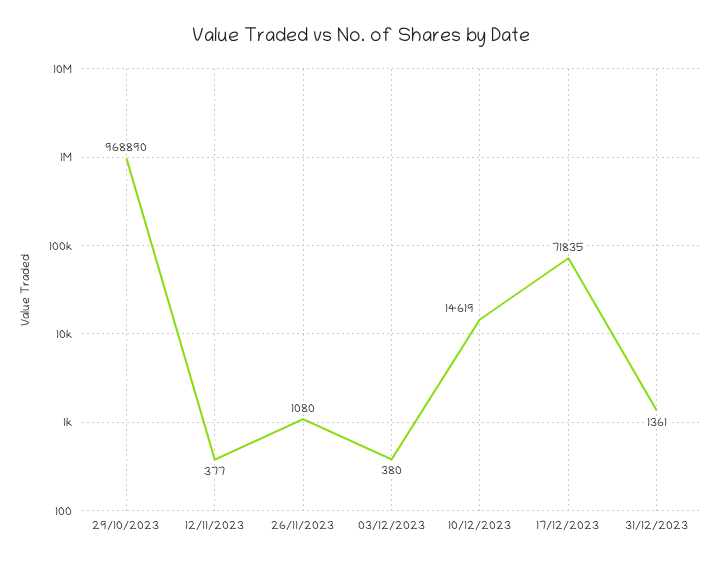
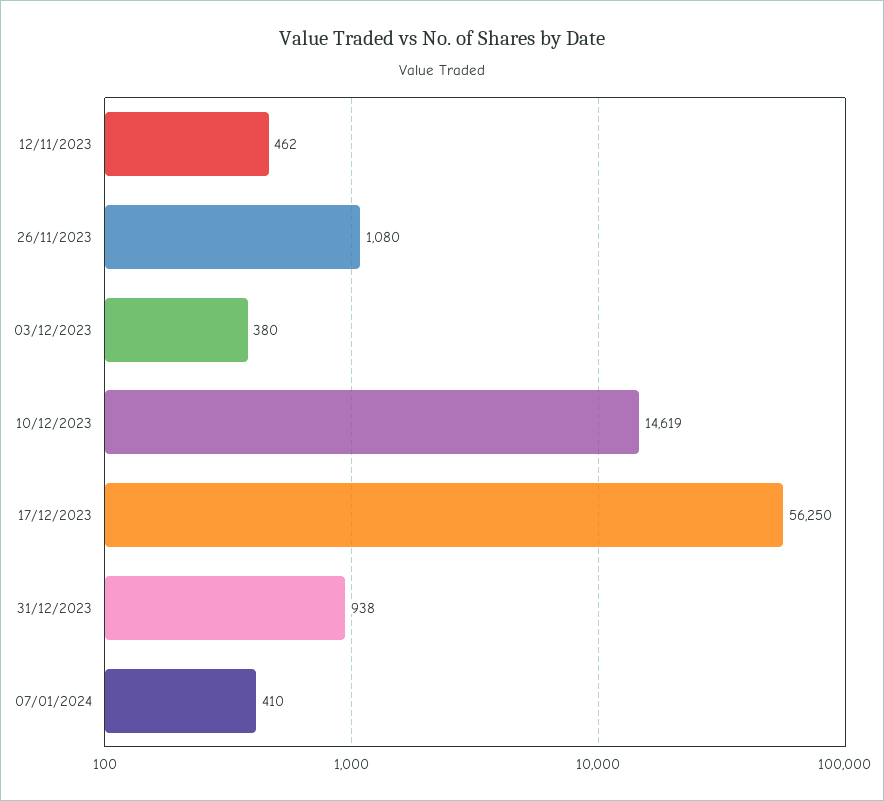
29/10/2023: 968890 -> none
12/11/2023: 377 -> 462
17/12/2023: 71835 -> 56250
31/12/2023: 1361 -> 938
07/01/2024: none -> 410

